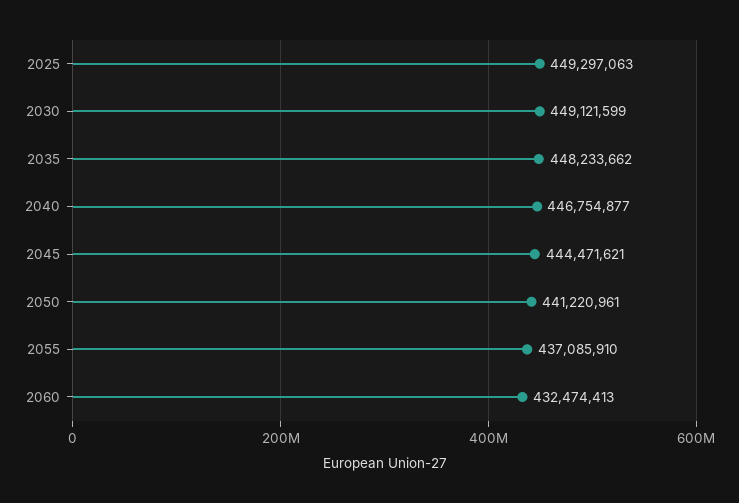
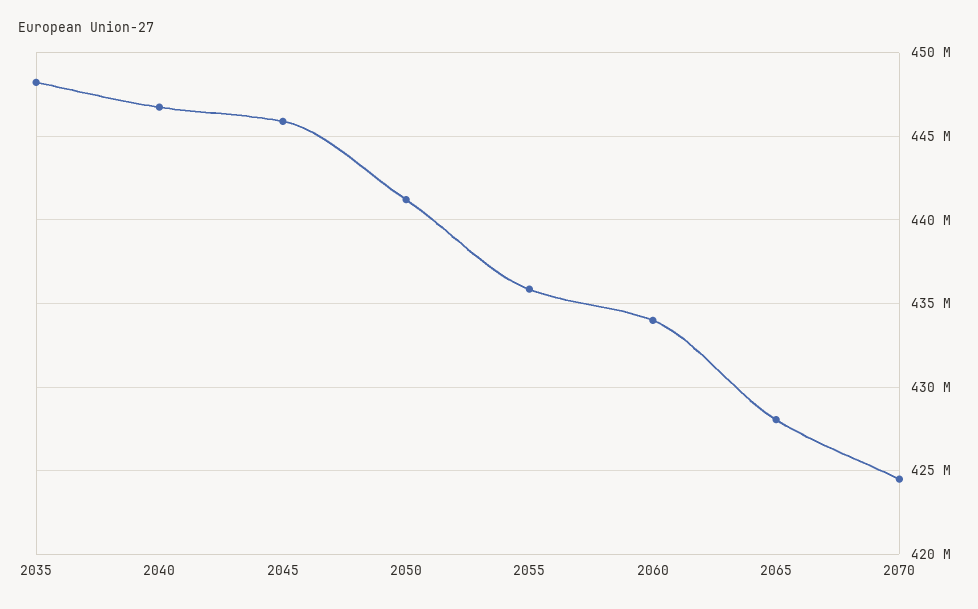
2025: 449297063 -> none
2030: 449121599 -> none
2045: 444471621 -> 446000000
2055: 437085910 -> 436000000
2060: 432474413 -> 434000000
2065: none -> 428000000
2070: none -> 424500000

